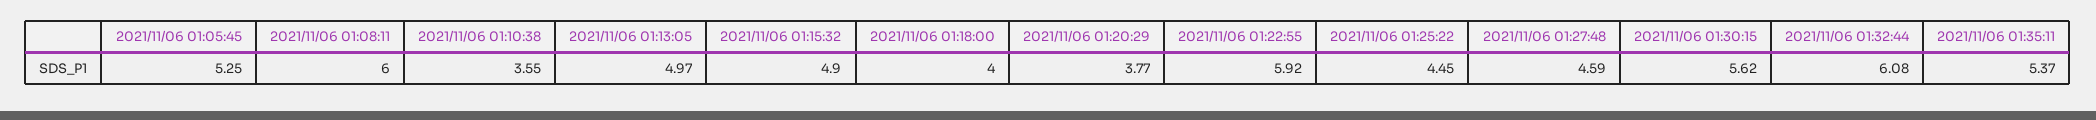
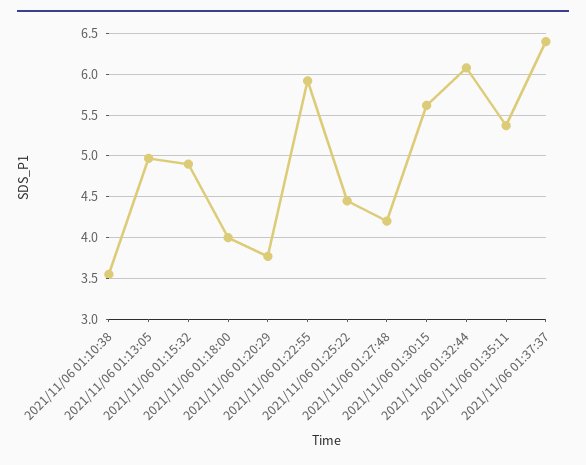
2021/11/06 01:05:45: 5.25 -> none
2021/11/06 01:08:11: 6 -> none
2021/11/06 01:27:48: 4.59 -> 4.2
2021/11/06 01:37:37: none -> 6.4

